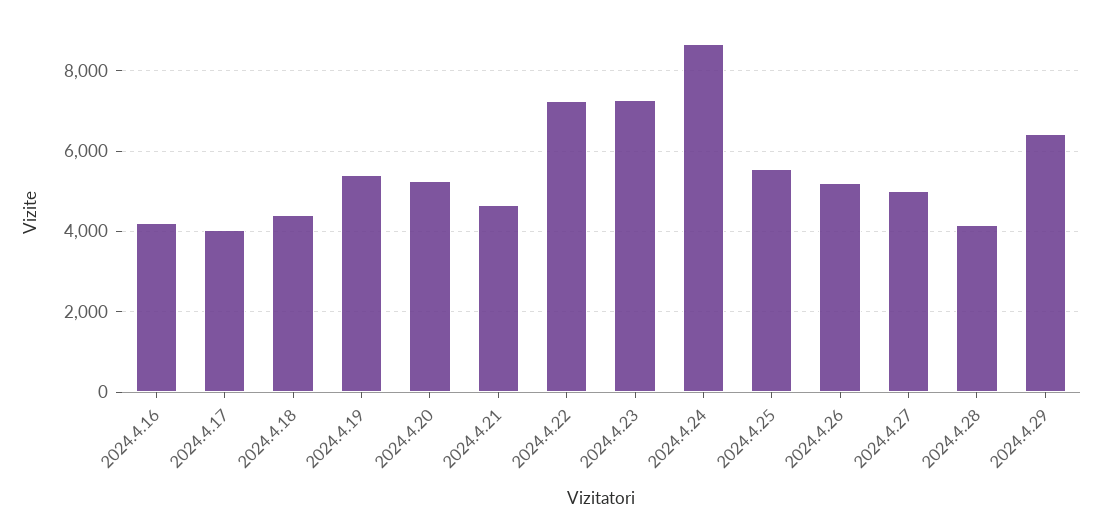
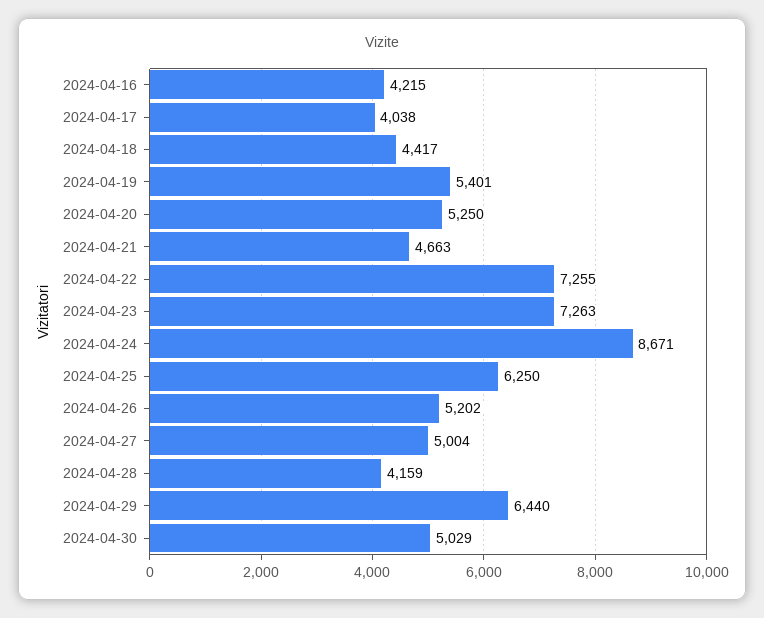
2024.4.25: 5600 -> 6250
2024-04-30: none -> 5029

